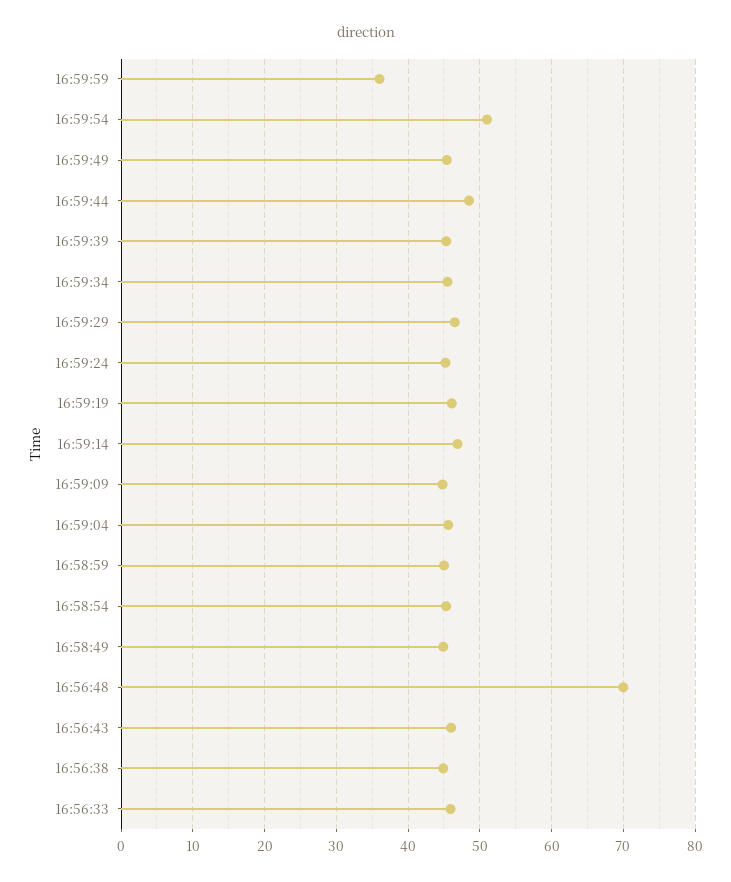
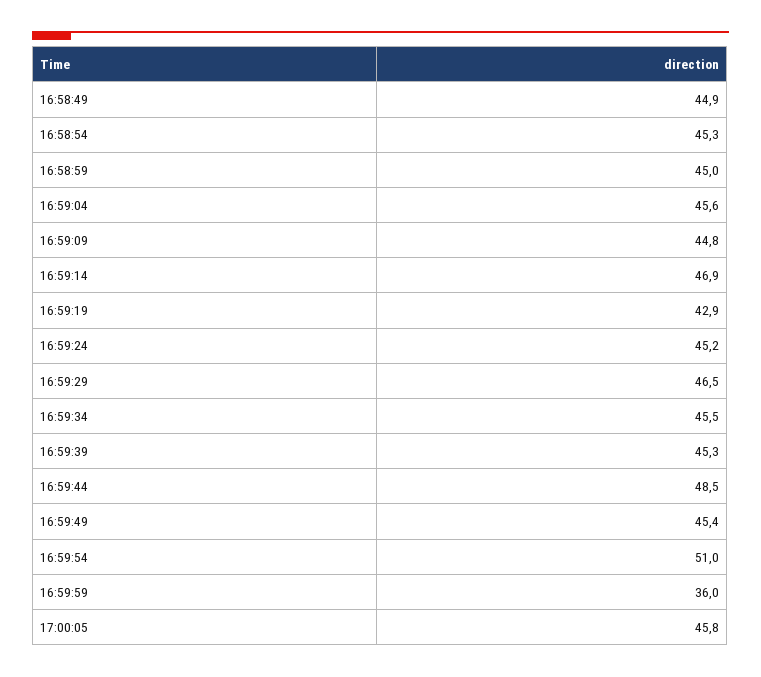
16:59:19: 46 -> 42.9
16:56:48: 70 -> none
16:56:43: 46 -> none
16:56:38: 45 -> none
16:56:33: 46 -> none
17:00:05: none -> 45.8

